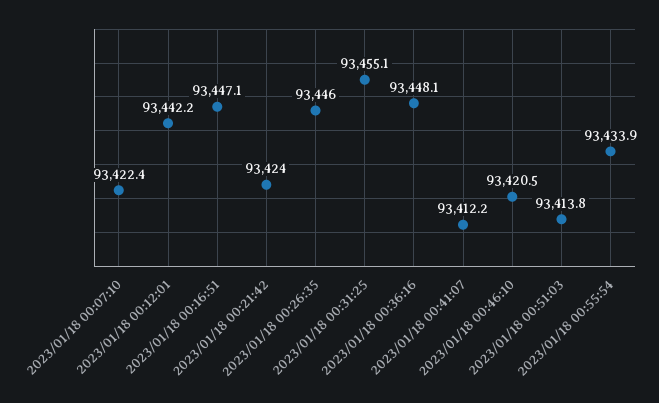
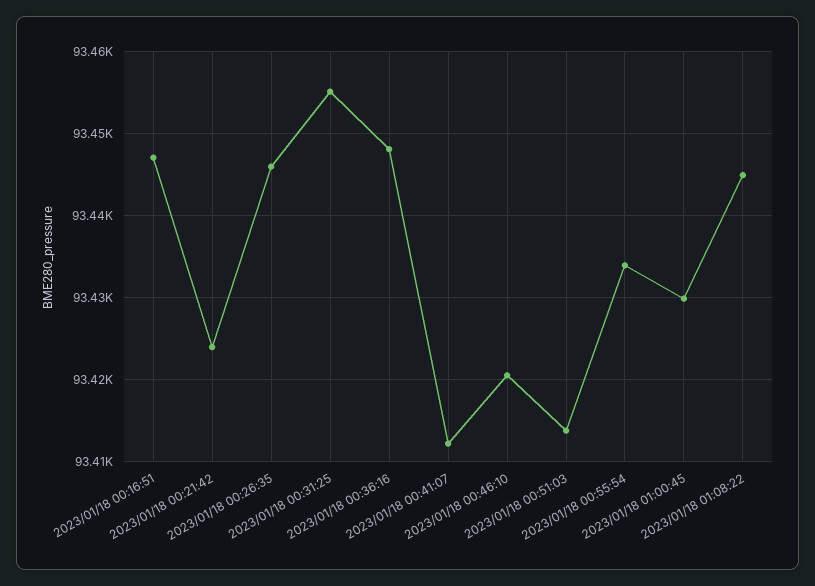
2023/01/18 00:07:10: 93422.4 -> none
2023/01/18 00:12:01: 93442.2 -> none
2023/01/18 01:00:45: none -> 93430
2023/01/18 01:08:22: none -> 93445

